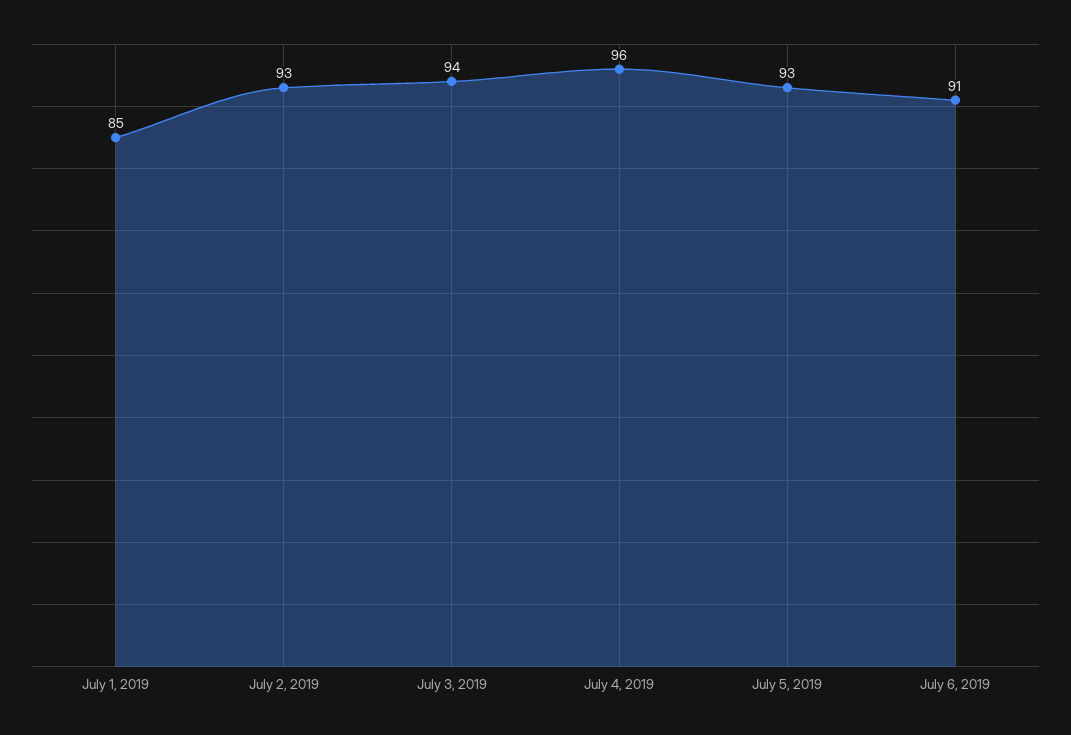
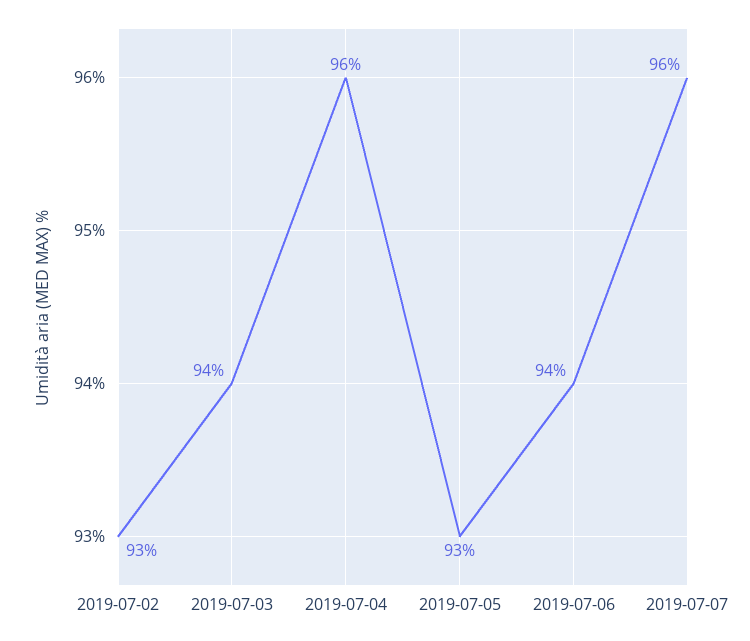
July 1, 2019: 85 -> none
July 6, 2019: 91 -> 94
2019-07-07: none -> 96

